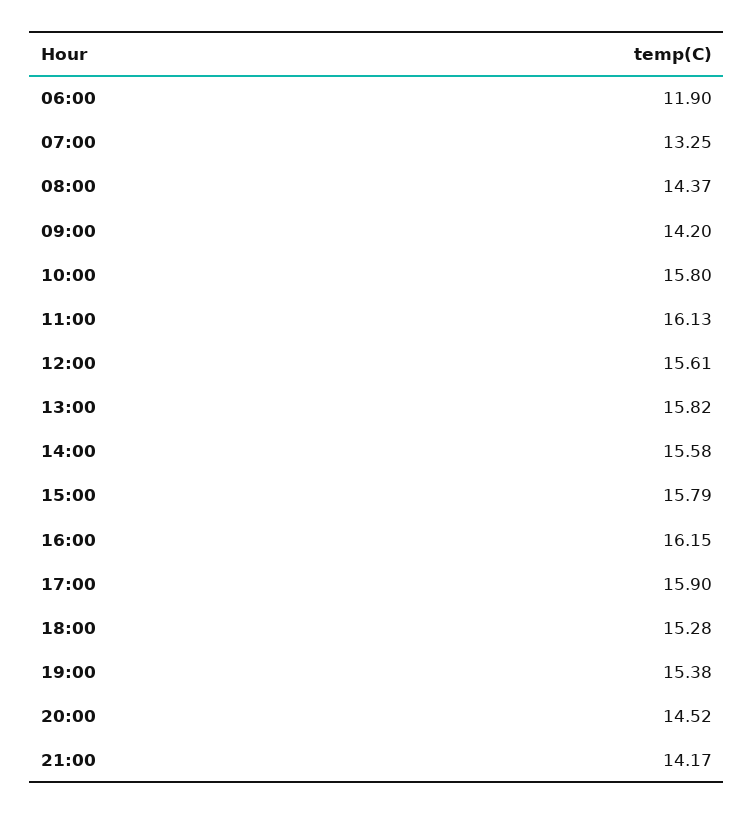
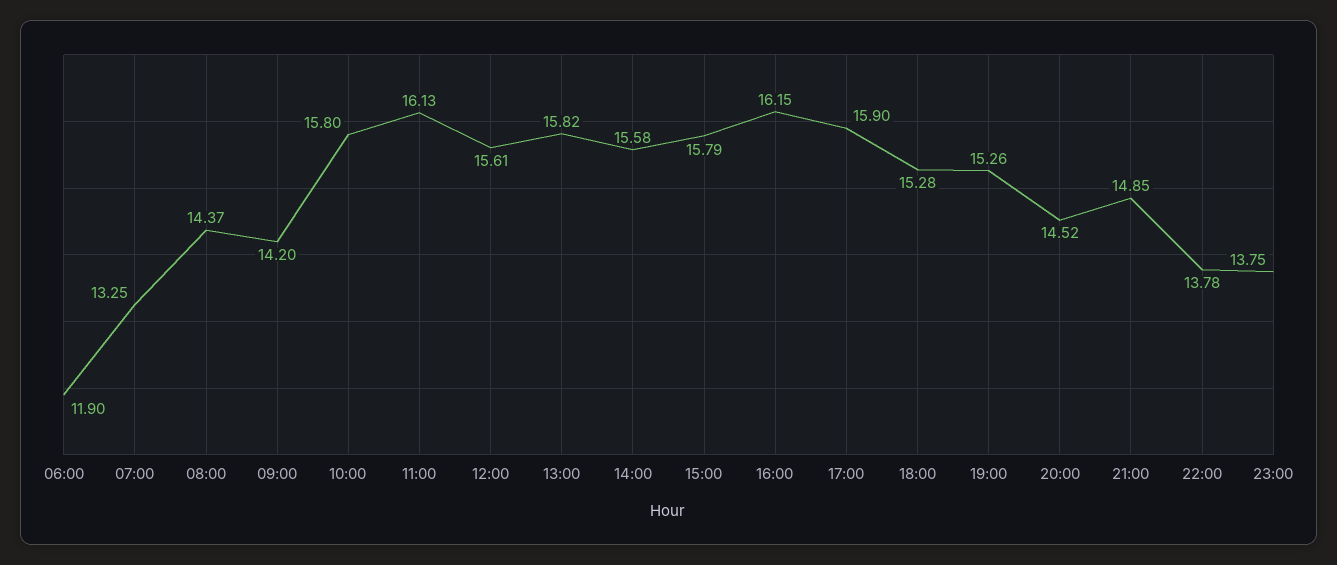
19:00: 15.38 -> 15.26
21:00: 14.17 -> 14.85
22:00: none -> 13.78
23:00: none -> 13.75

